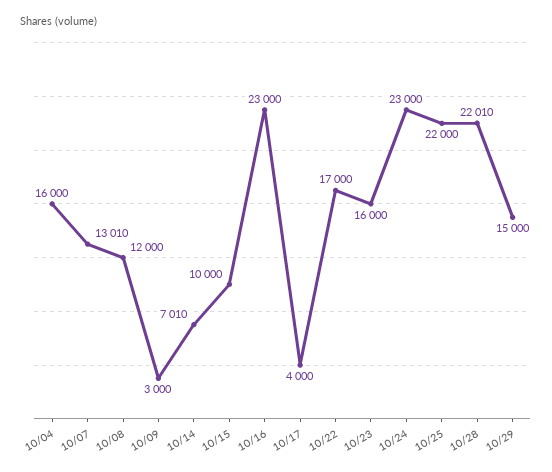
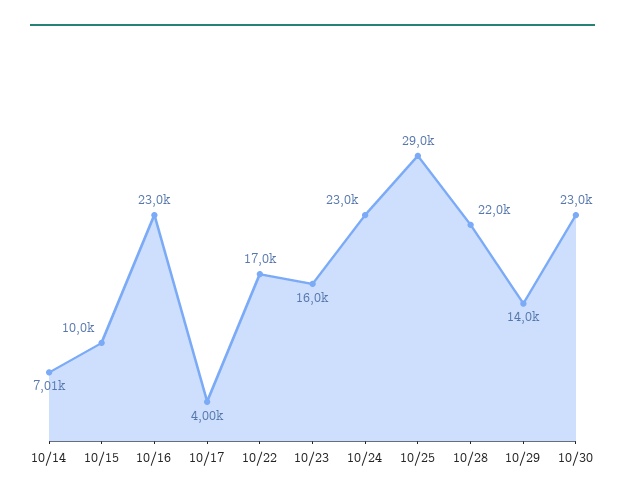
10/04: 16000 -> none
10/07: 13010 -> none
10/08: 12000 -> none
10/09: 3000 -> none
10/25: 22000 -> 29000
10/29: 15000 -> 14000
10/30: none -> 23000

